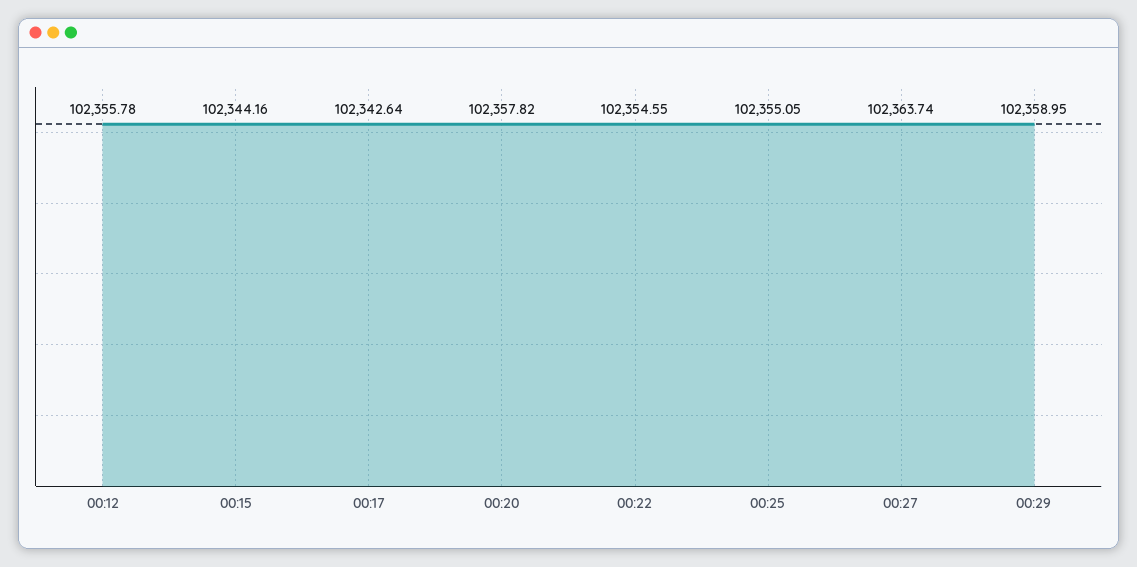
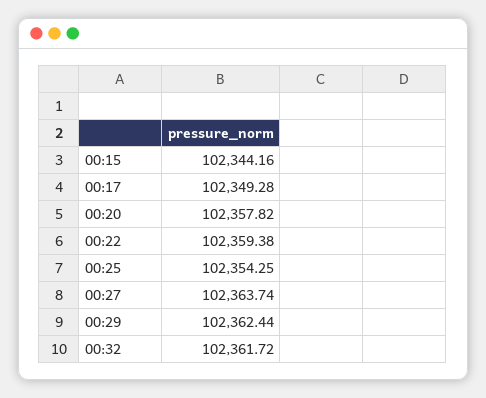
00:12: 102355.78 -> none
00:17: 102342.64 -> 102349.28
00:22: 102354.55 -> 102359.38
00:25: 102355.05 -> 102354.25
00:29: 102358.95 -> 102362.44
00:32: none -> 102361.72

